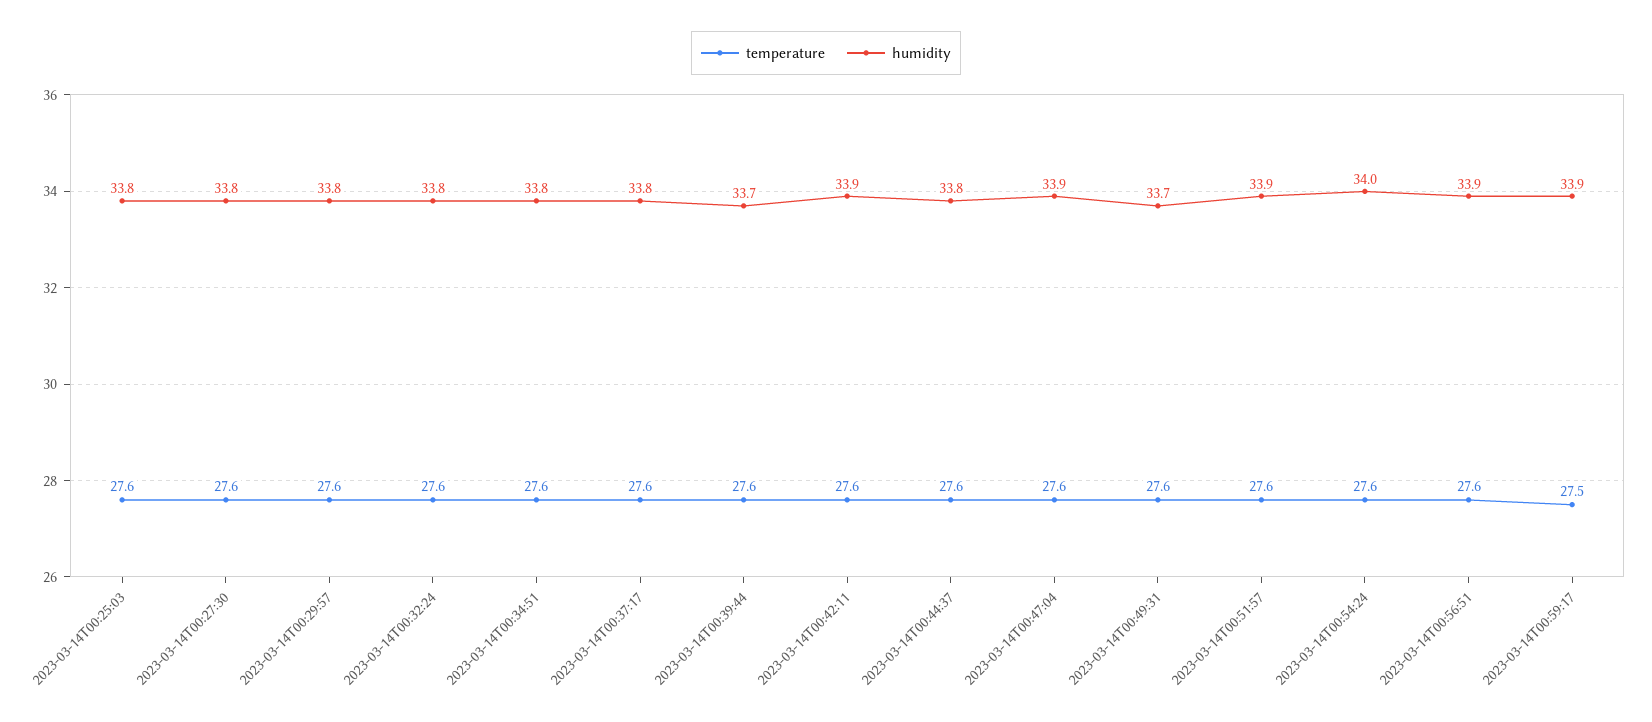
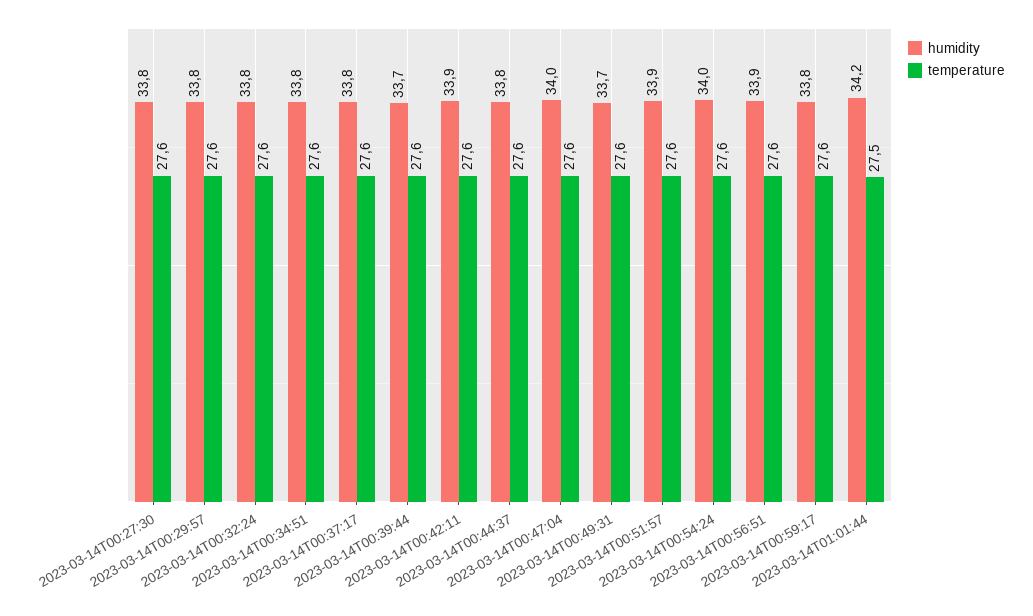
temperature, 2023-03-14T00:25:03: 27.6 -> none
humidity, 2023-03-14T00:25:03: 33.8 -> none
humidity, 2023-03-14T00:47:04: 33.9 -> 34
temperature, 2023-03-14T00:59:17: 27.5 -> 27.6
humidity, 2023-03-14T00:59:17: 33.9 -> 33.8
humidity, 2023-03-14T01:01:44: none -> 34.2
temperature, 2023-03-14T01:01:44: none -> 27.5

